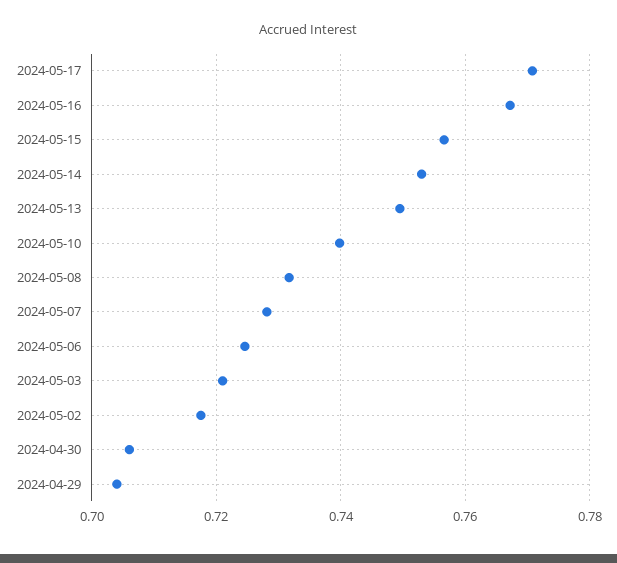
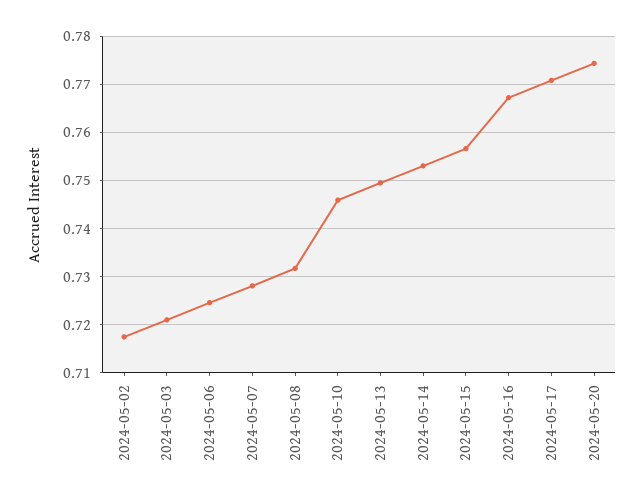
2024-05-10: 0.74 -> 0.746
2024-04-30: 0.706 -> none
2024-04-29: 0.704 -> none
2024-05-20: none -> 0.774

